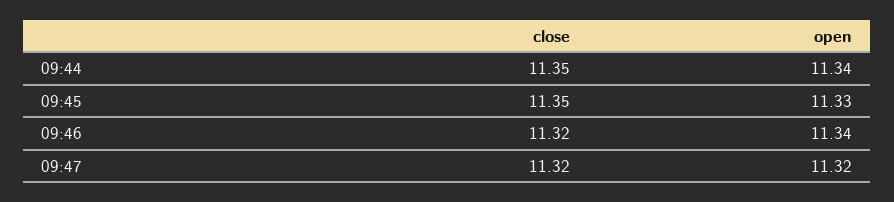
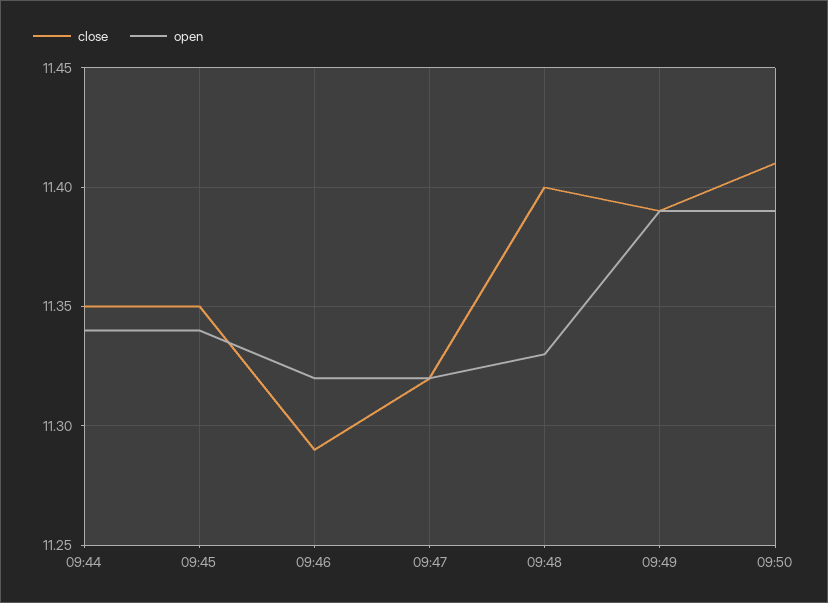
open, 09:45: 11.33 -> 11.34
close, 09:46: 11.32 -> 11.29
open, 09:46: 11.34 -> 11.32
close, 09:48: none -> 11.4
open, 09:48: none -> 11.33
close, 09:49: none -> 11.39
open, 09:49: none -> 11.39
close, 09:50: none -> 11.41
open, 09:50: none -> 11.39

